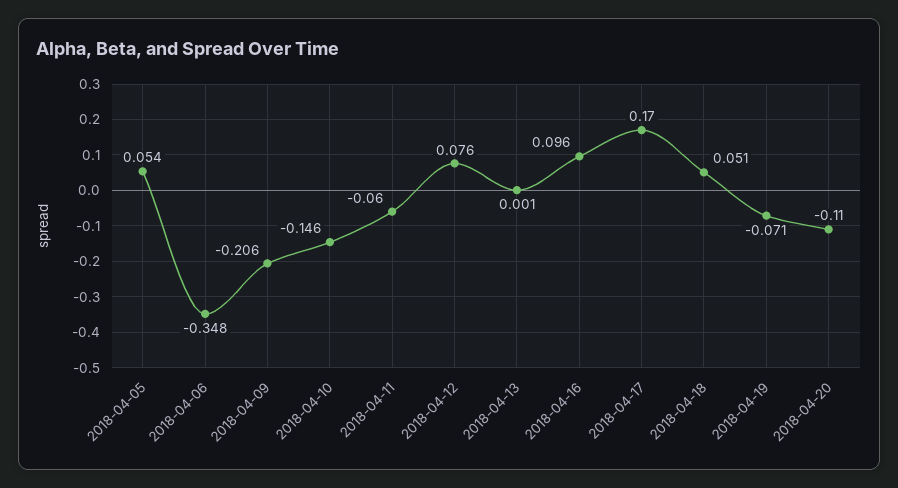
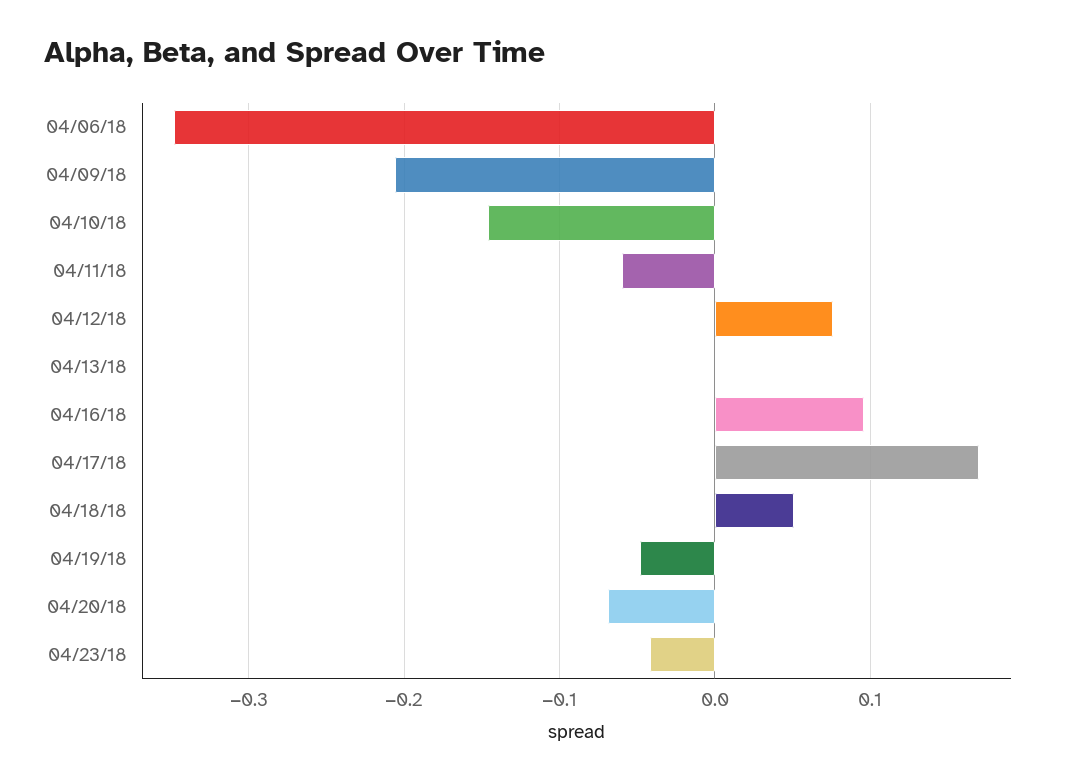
2018-04-05: 0.054 -> none
2018-04-19: -0.071 -> -0.05
2018-04-20: -0.11 -> -0.07
04/23/18: none -> -0.04

